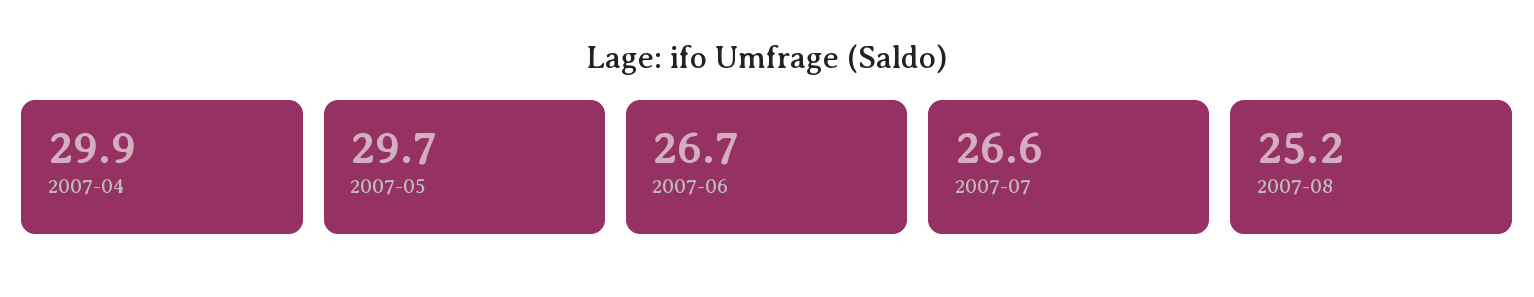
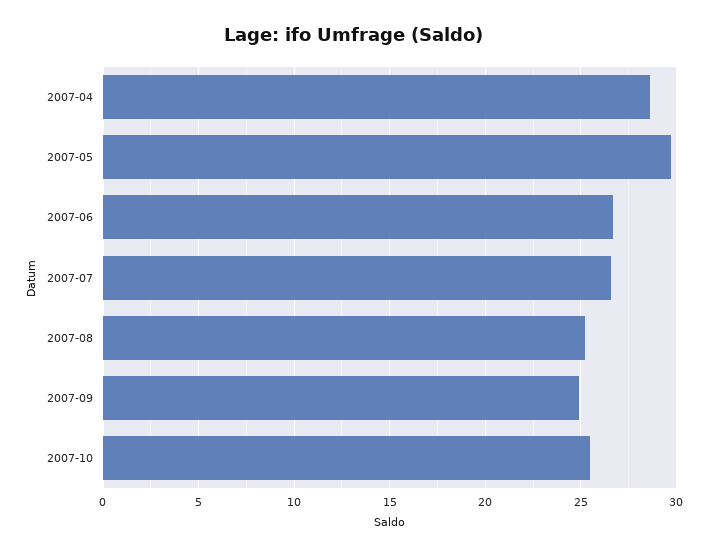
2007-04: 29.9 -> 28.5
2007-09: none -> 25
2007-10: none -> 25.5

